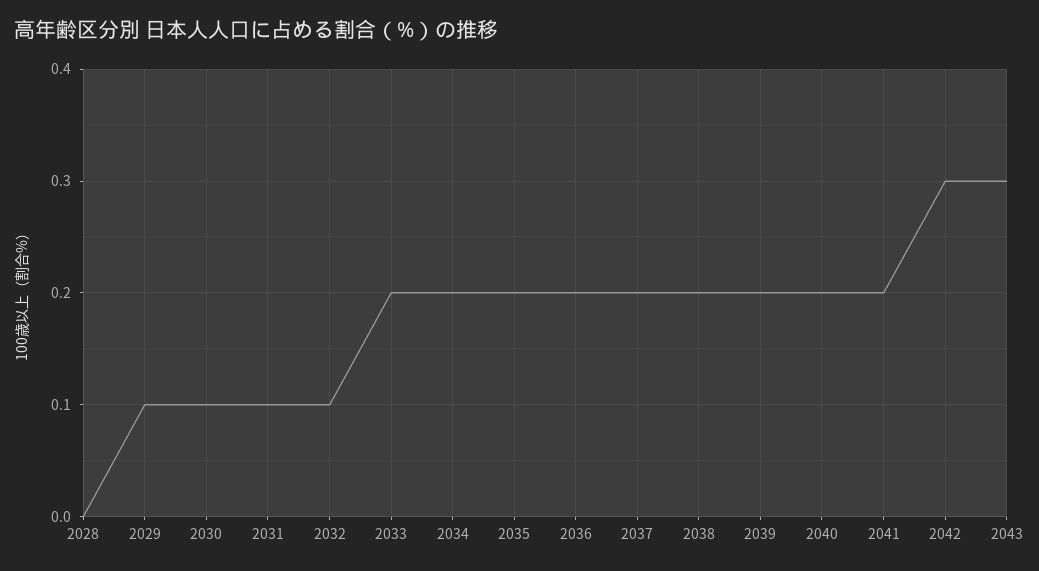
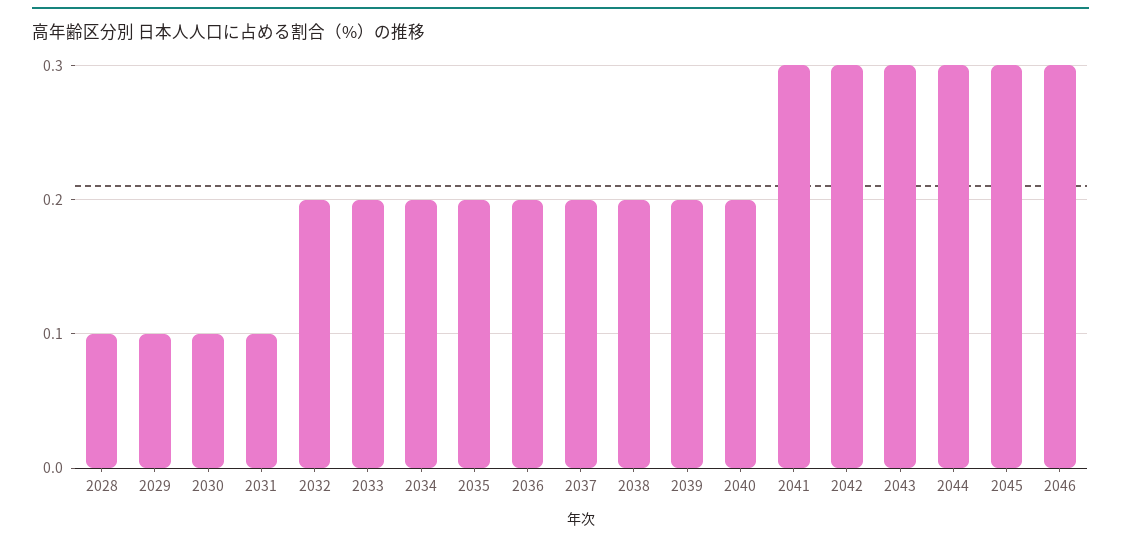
2028: 0 -> 0.1
2032: 0.1 -> 0.2
2041: 0.2 -> 0.3
2044: none -> 0.3
2045: none -> 0.3
2046: none -> 0.3

